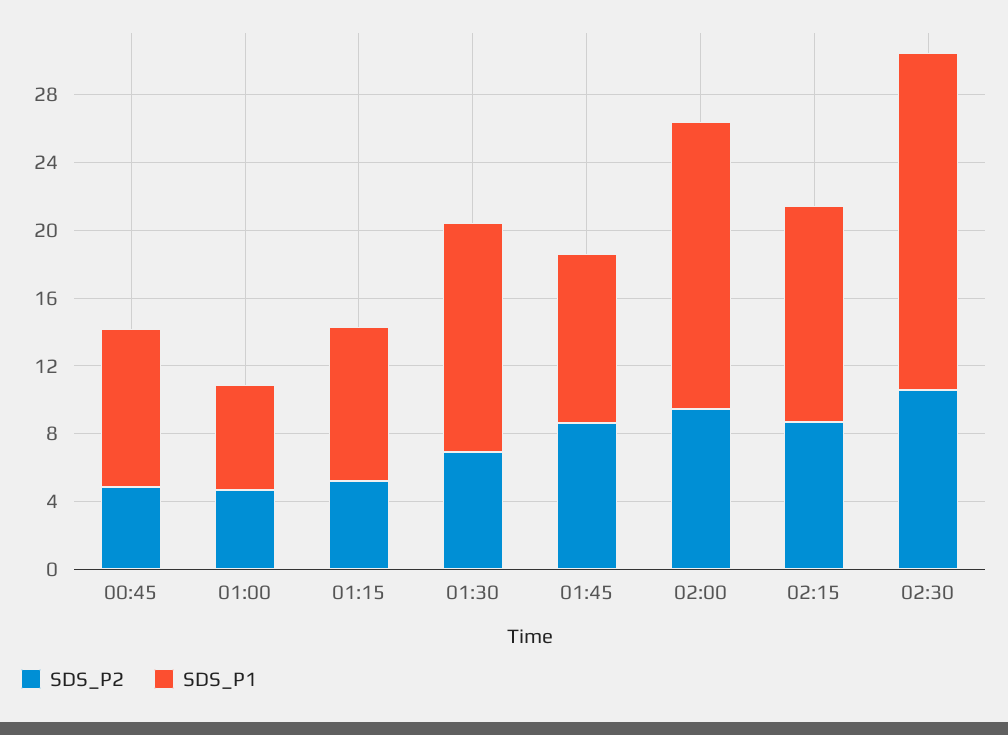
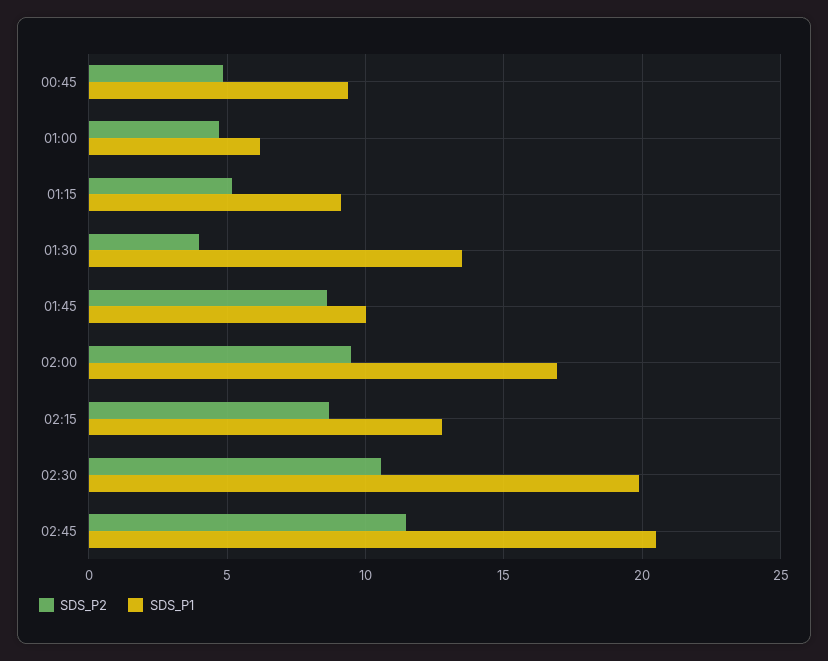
SDS_P2, 01:30: 7 -> 4
SDS_P2, 02:45: none -> 11.5
SDS_P1, 02:45: none -> 20.5

